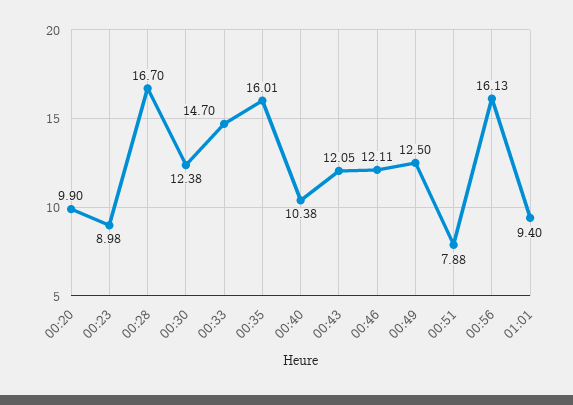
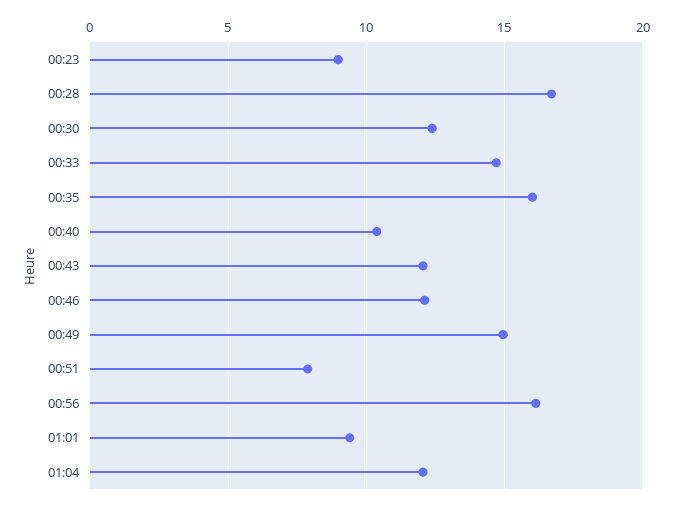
00:20: 9.9 -> none
00:49: 12.5 -> 15
01:04: none -> 12

